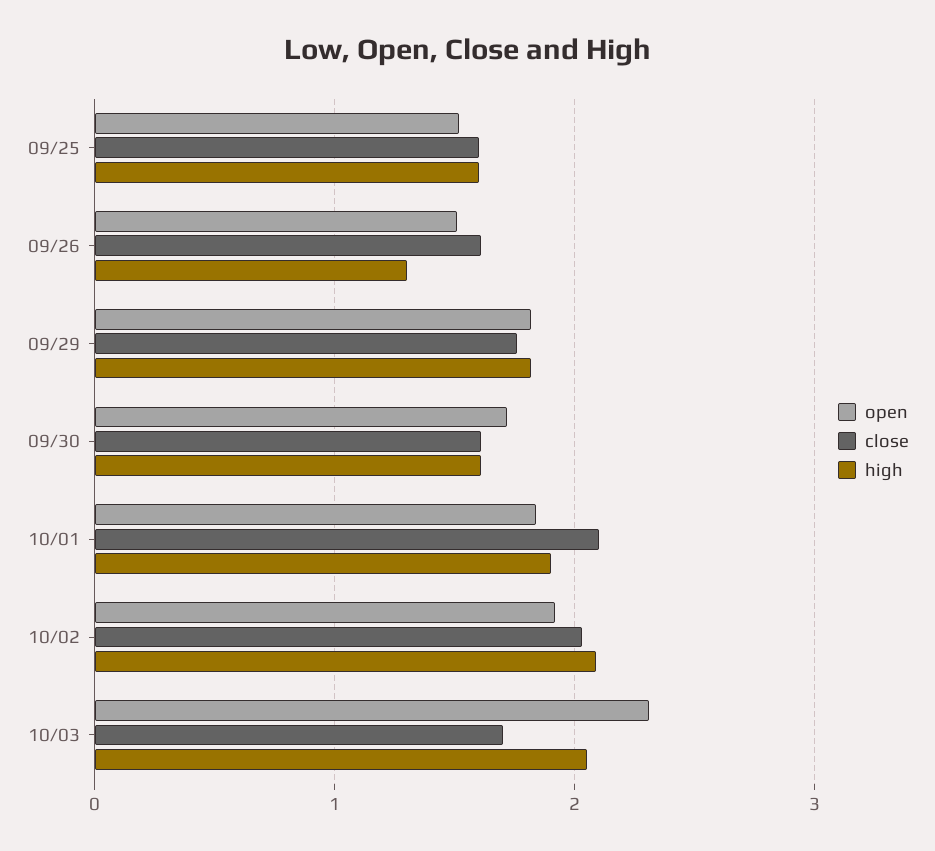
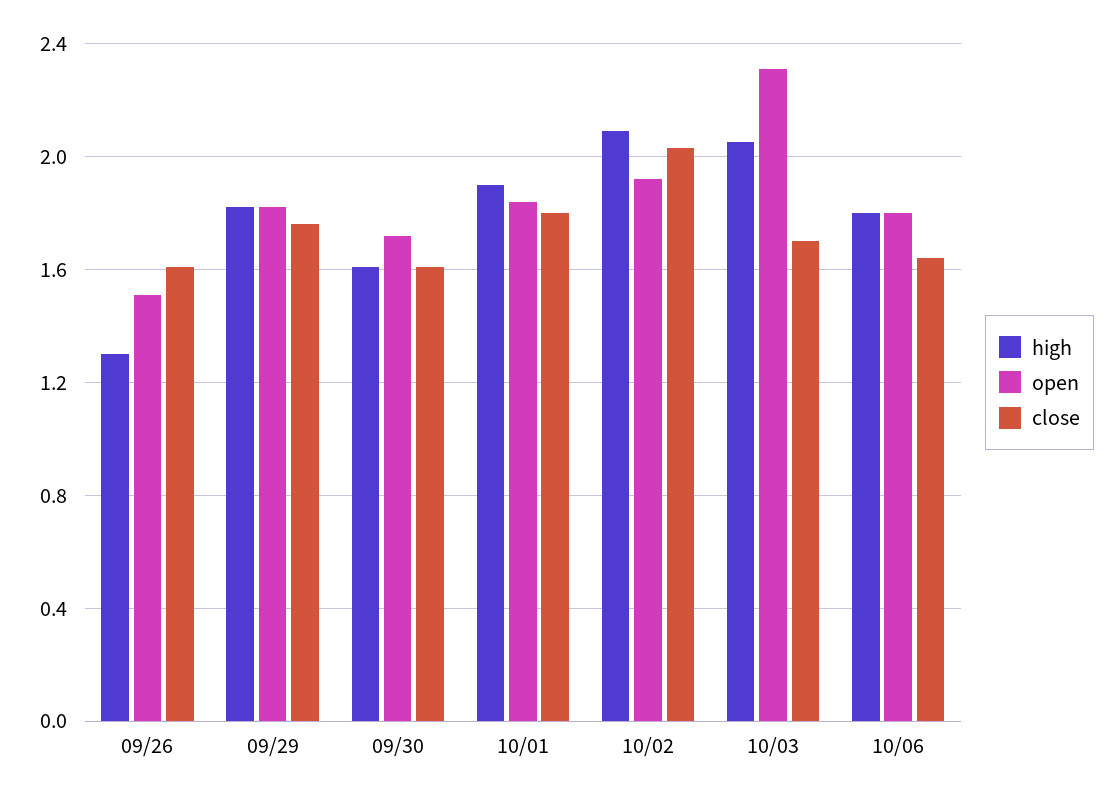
open, 09/25: 1.5 -> none
close, 09/25: 1.6 -> none
high, 09/25: 1.6 -> none
close, 10/01: 2.1 -> 1.8
high, 10/06: none -> 1.8
open, 10/06: none -> 1.8
close, 10/06: none -> 1.65

